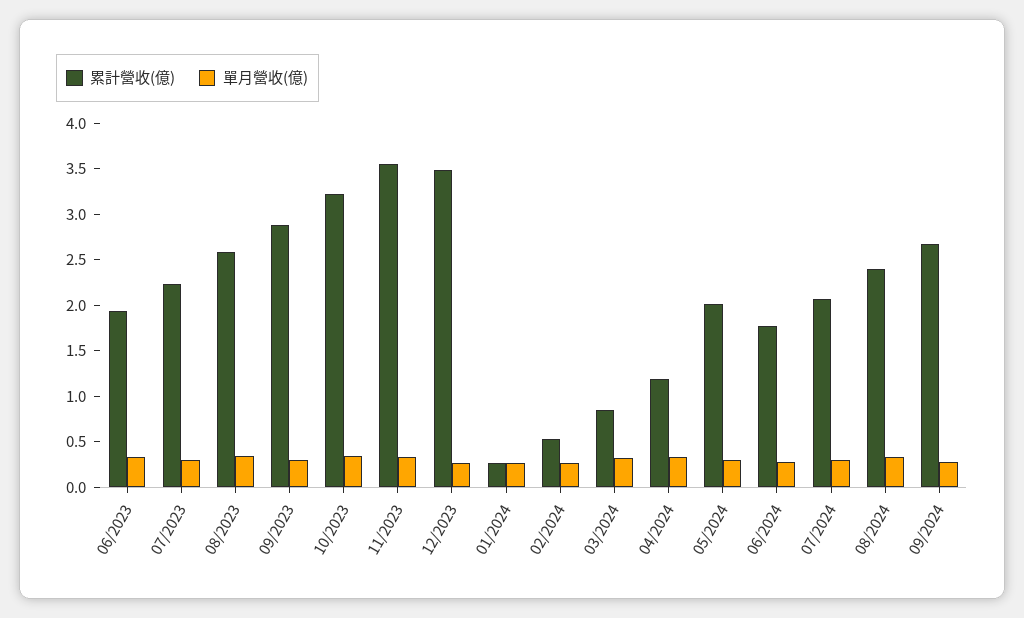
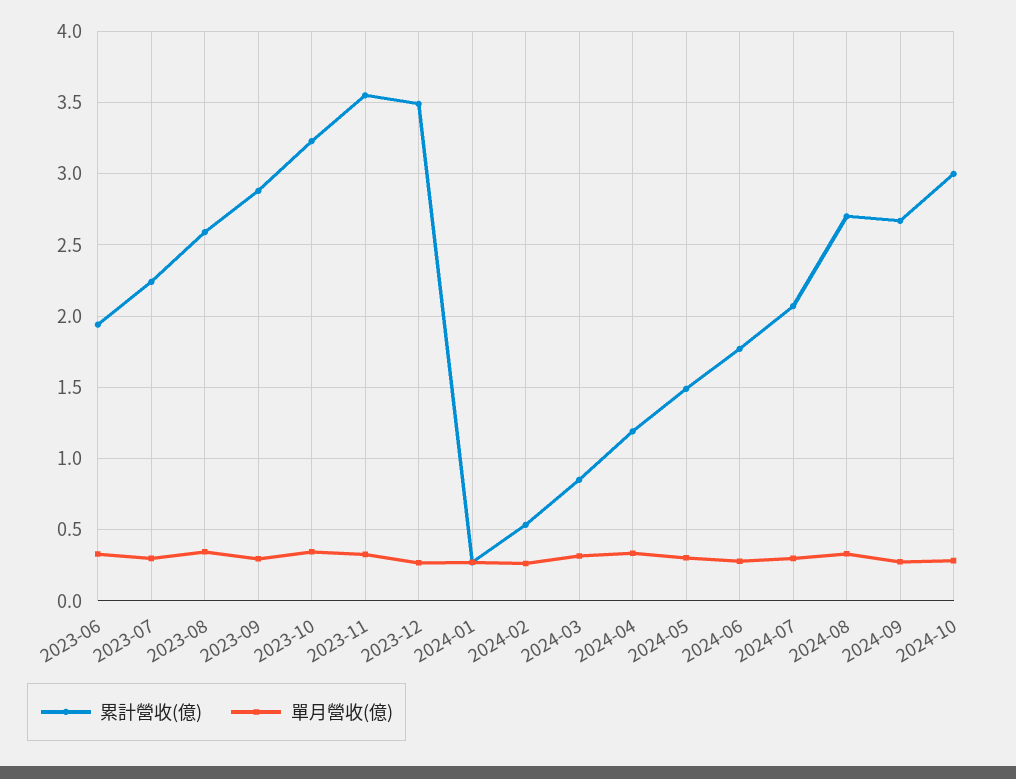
累計營收(億), 05/2024: 2 -> 1.5
累計營收(億), 08/2024: 2.4 -> 2.7
累計營收(億), 2024-10: none -> 3
單月營收(億), 2024-10: none -> 0.3

